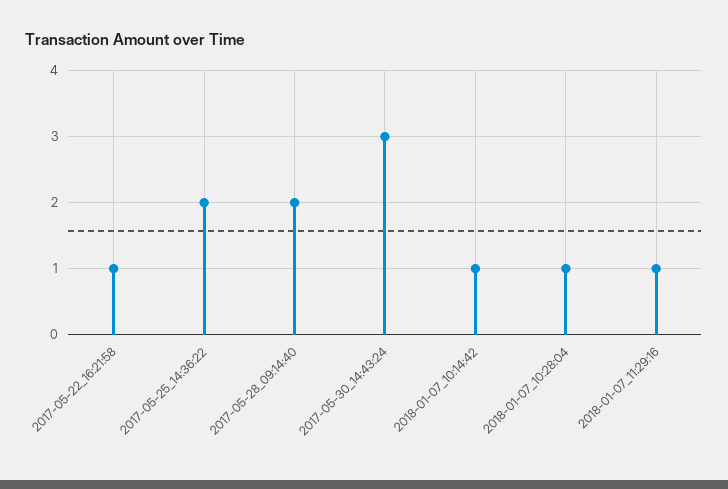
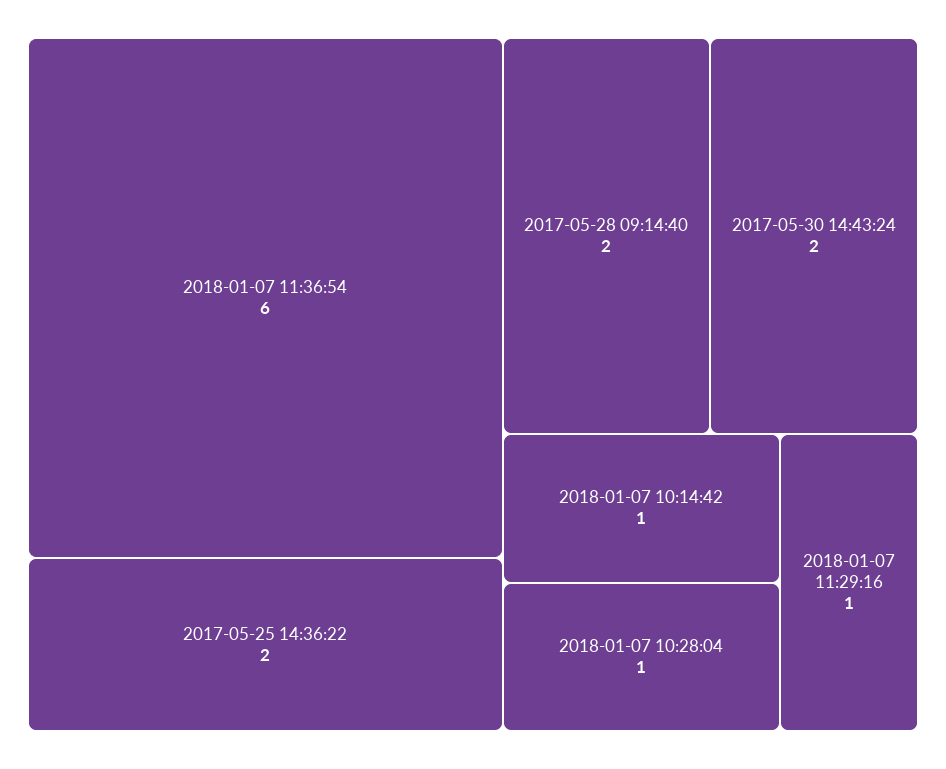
2017-05-22_16:21:58: 1 -> none
2017-05-30_14:43:24: 3 -> 2
2018-01-07 11:36:54: none -> 6

